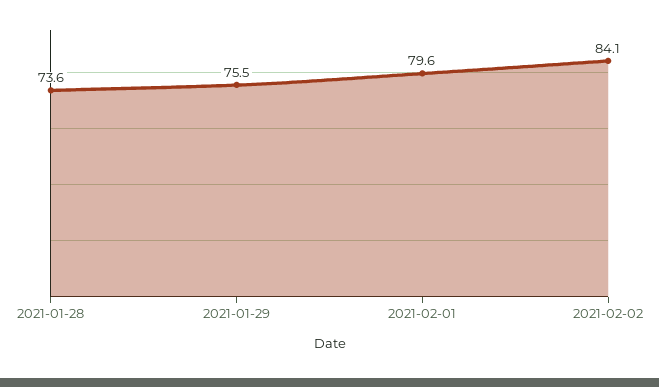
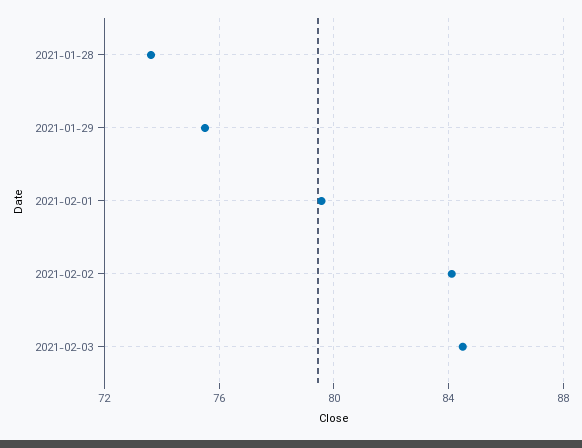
2021-02-03: none -> 84.5

